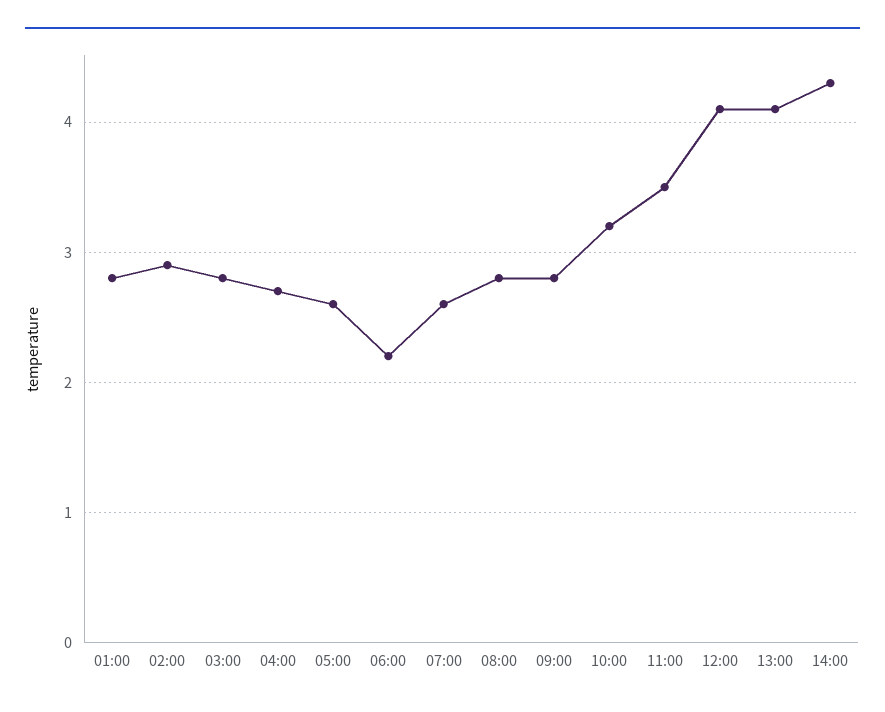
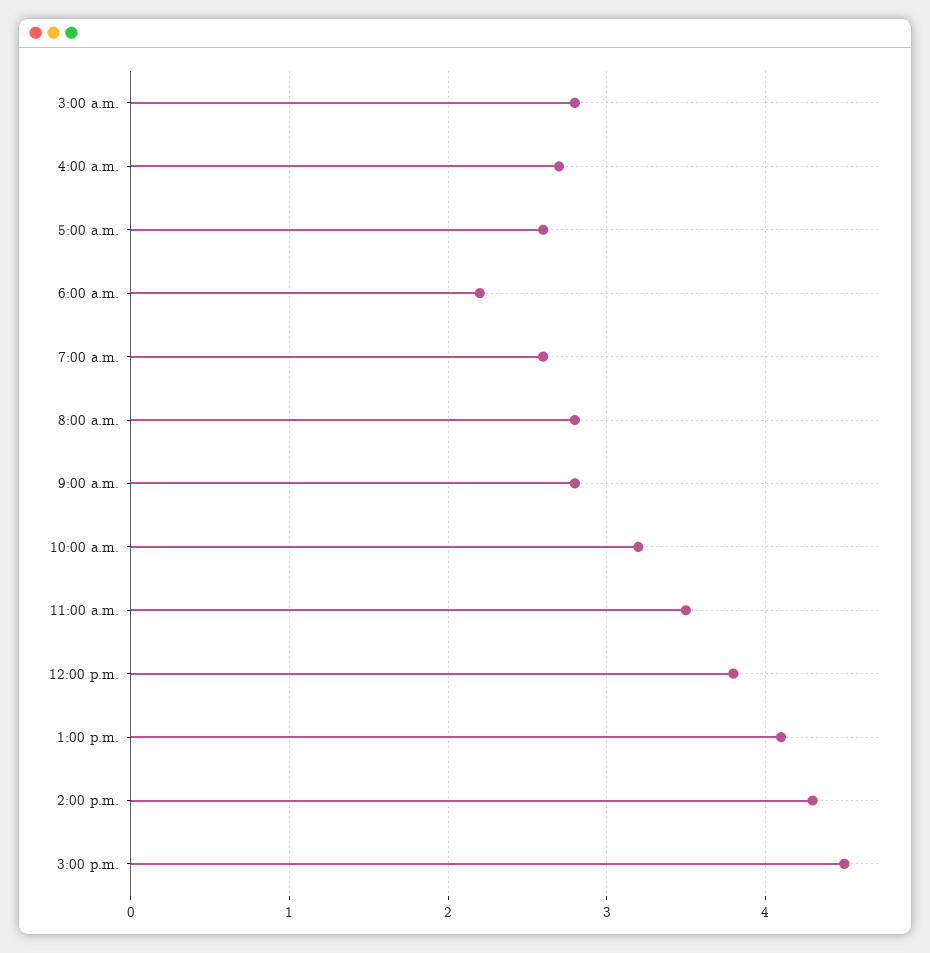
01:00: 2.8 -> none
02:00: 2.9 -> none
12:00: 4.1 -> 3.8
3:00 p.m.: none -> 4.5

